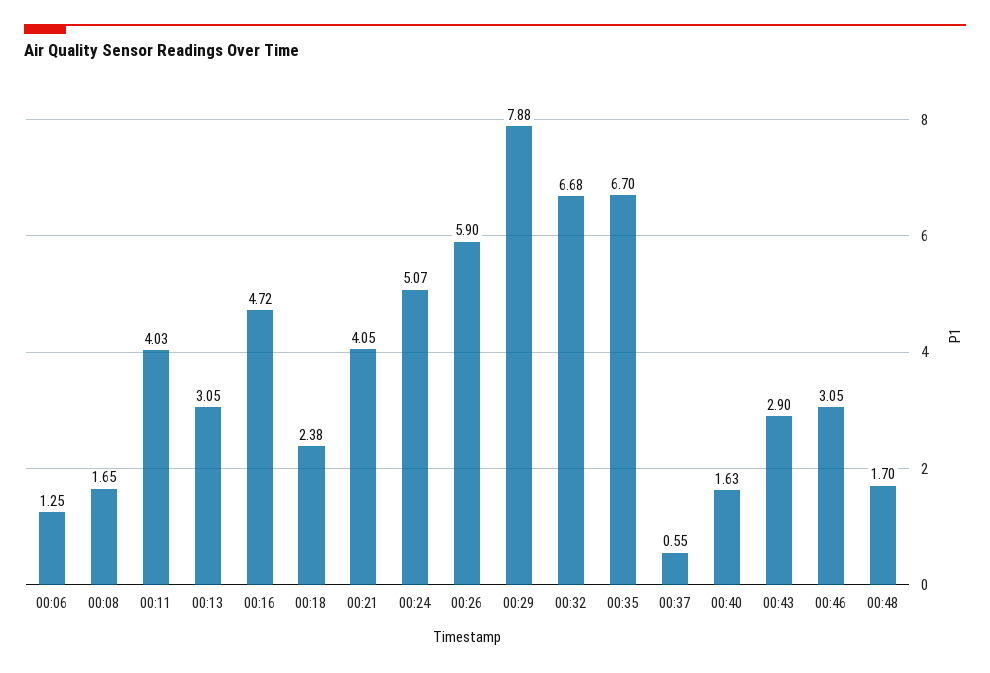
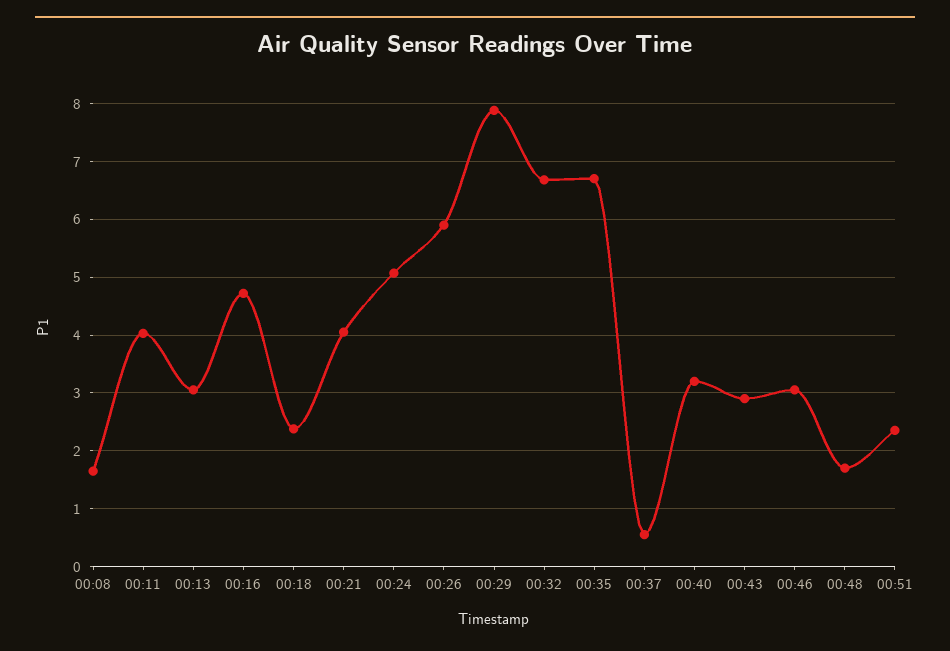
00:06: 1.25 -> none
00:40: 1.63 -> 3.2
00:51: none -> 2.4

